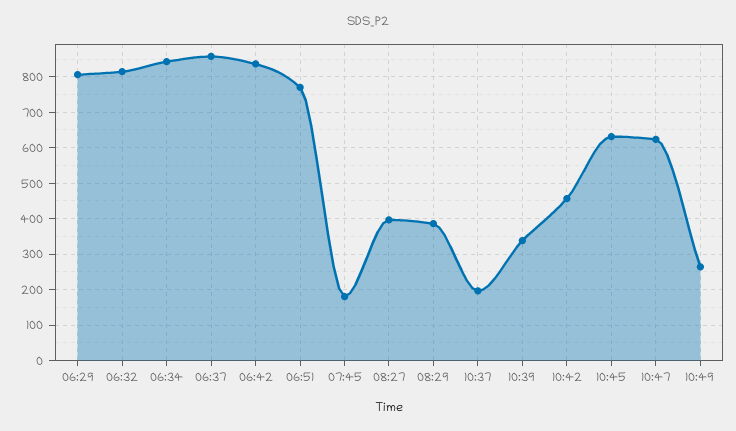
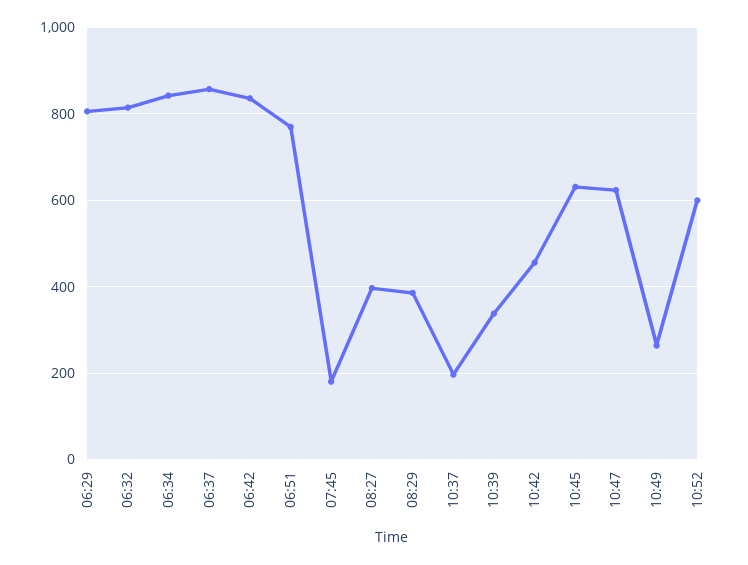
10:52: none -> 600

